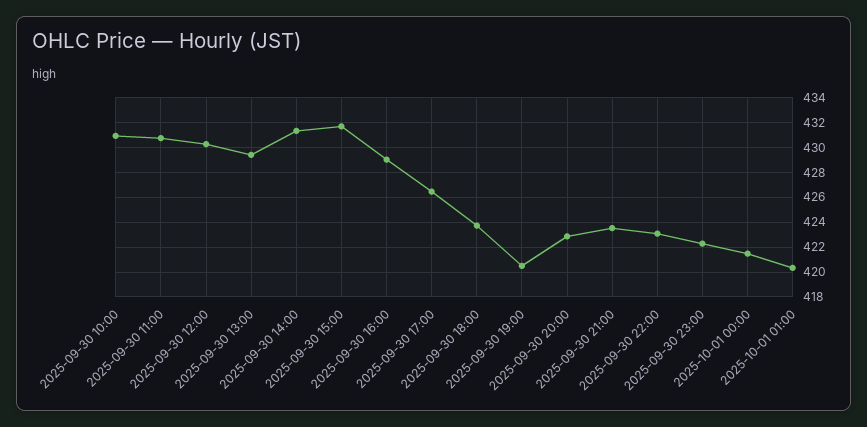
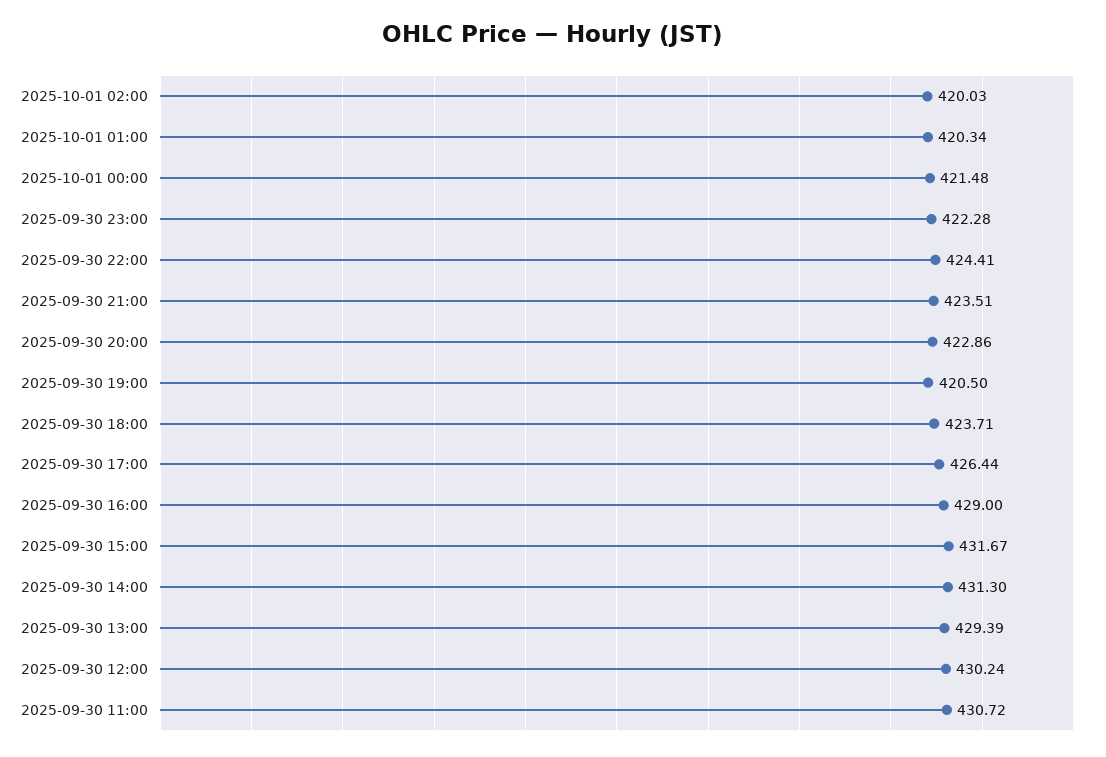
2025-09-30 10:00: 431 -> none
2025-09-30 22:00: 423 -> 424.41
2025-10-01 02:00: none -> 420.03

